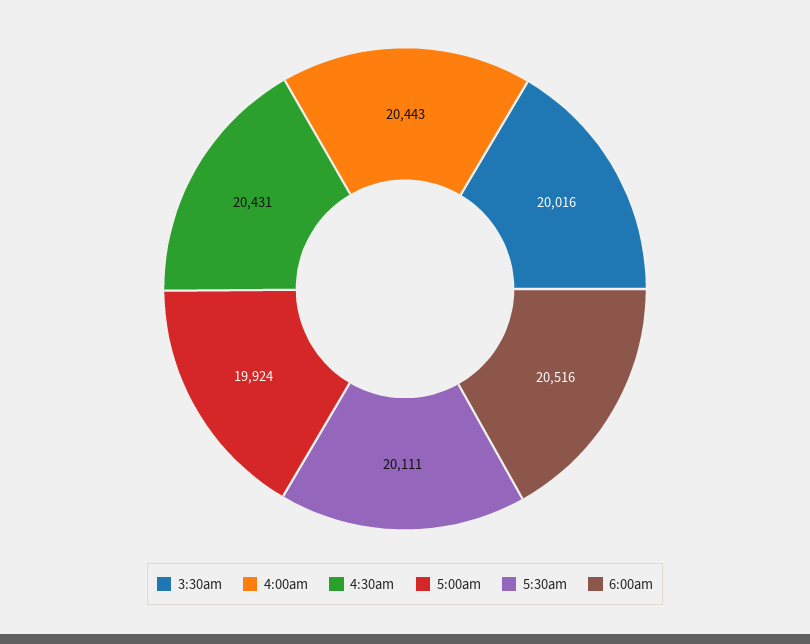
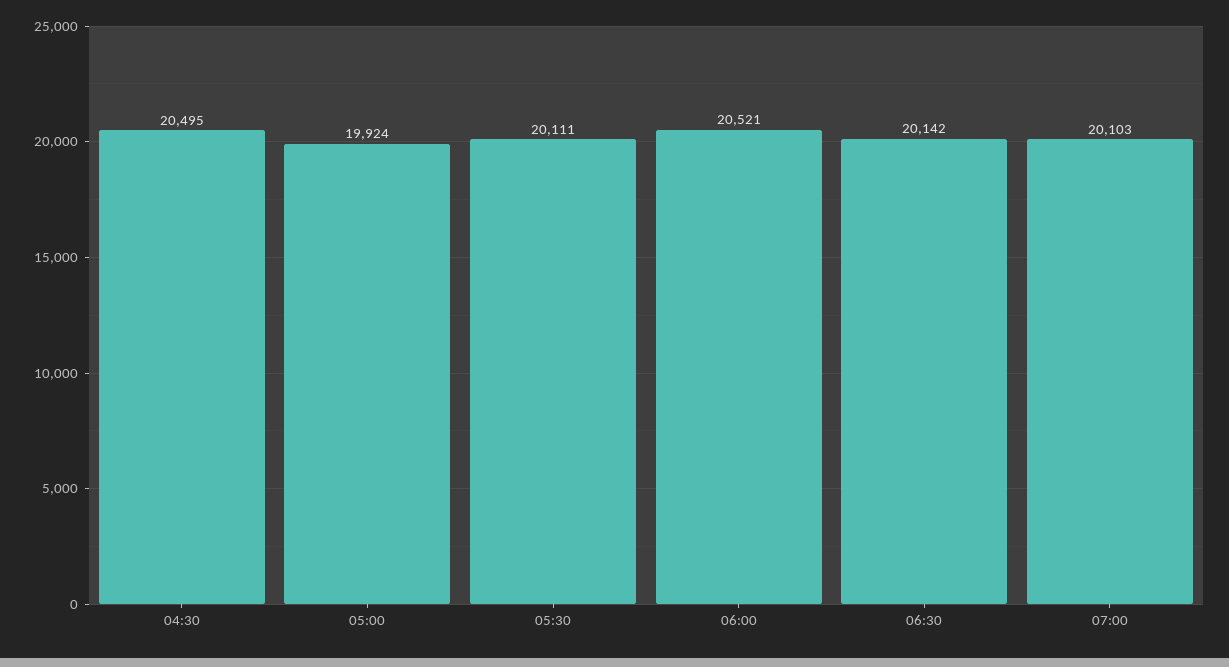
3:30am: 20016 -> none
4:00am: 20443 -> none
4:30am: 20431 -> 20495
6:00am: 20516 -> 20521
06:30: none -> 20142
07:00: none -> 20103

